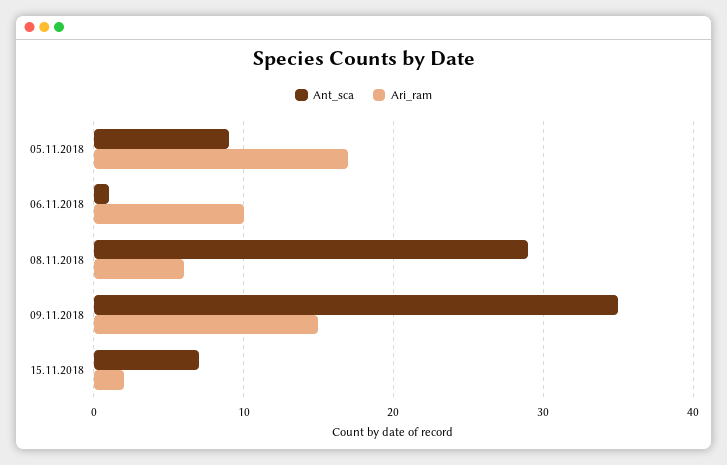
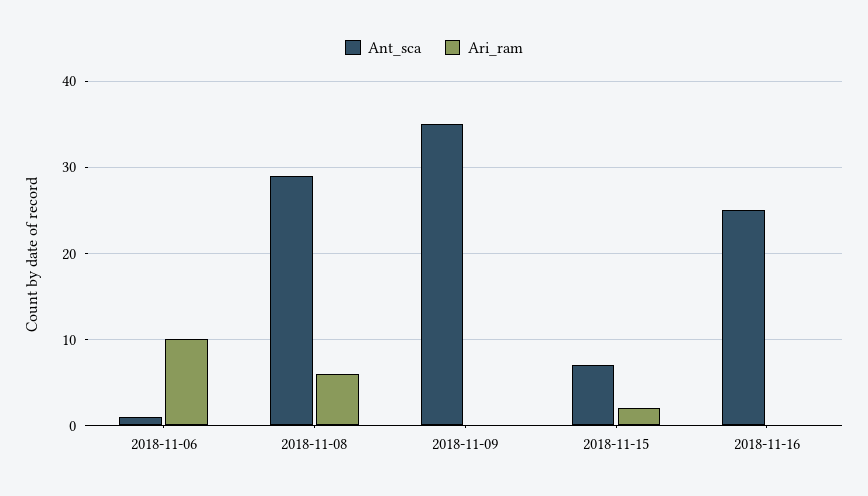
Ant_sca, 05.11.2018: 9 -> none
Ari_ram, 05.11.2018: 17 -> none
Ari_ram, 09.11.2018: 15 -> 0
Ant_sca, 2018-11-16: none -> 25
Ari_ram, 2018-11-16: none -> 0

